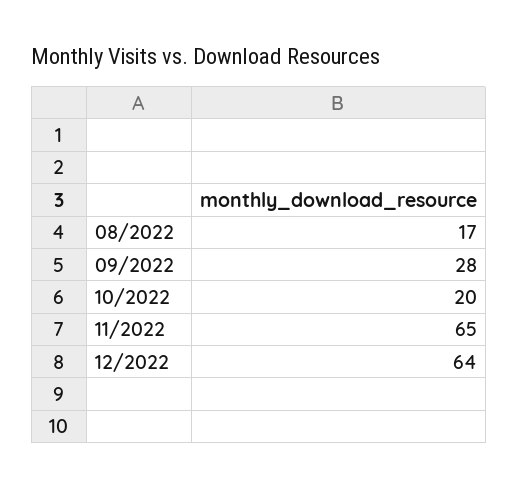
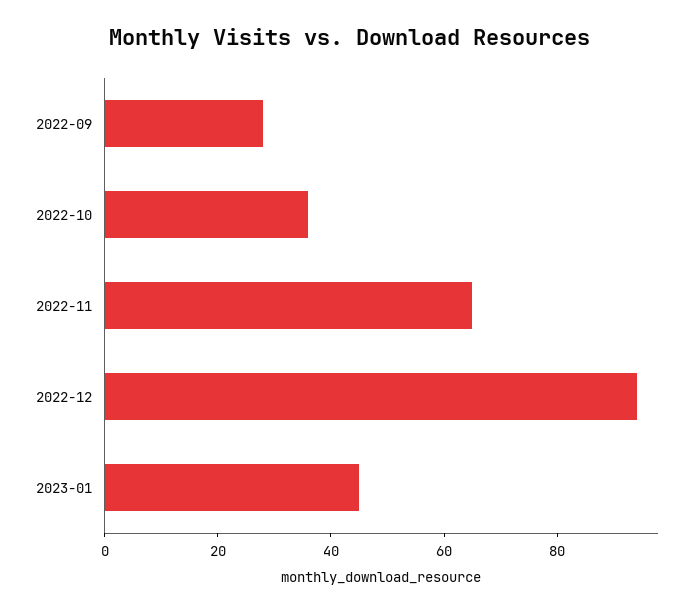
08/2022: 17 -> none
10/2022: 20 -> 35
12/2022: 64 -> 95
2023-01: none -> 45

